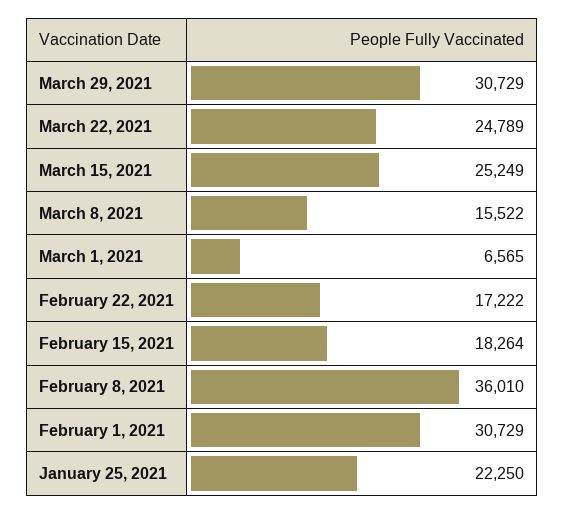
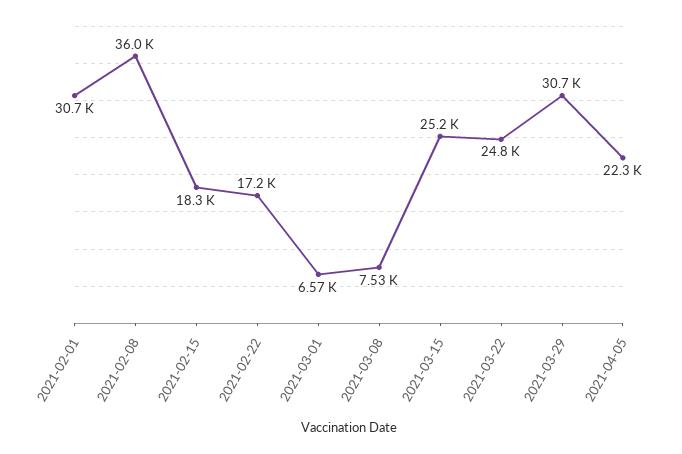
March 8, 2021: 15522 -> 7530
January 25, 2021: 22250 -> none
2021-04-05: none -> 22300

